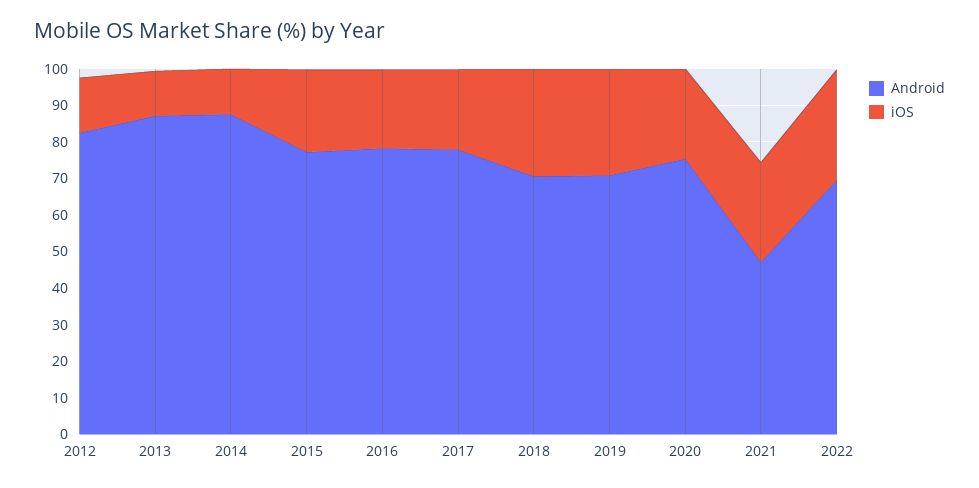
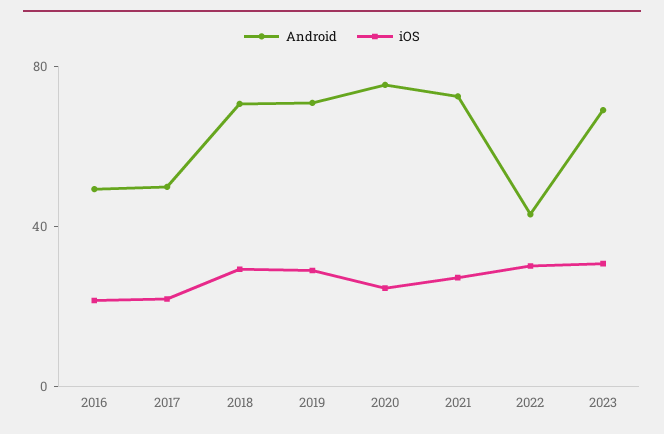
Android, 2012: 82.5 -> none
iOS, 2012: 15 -> none
Android, 2013: 87.5 -> none
iOS, 2013: 12.5 -> none
Android, 2014: 87.5 -> none
iOS, 2014: 12.5 -> none
Android, 2015: 77.5 -> none
iOS, 2015: 22.5 -> none
Android, 2016: 77.5 -> 50
Android, 2017: 77.5 -> 50
Android, 2021: 47.5 -> 70
Android, 2022: 70 -> 40
Android, 2023: none -> 70
iOS, 2023: none -> 30

